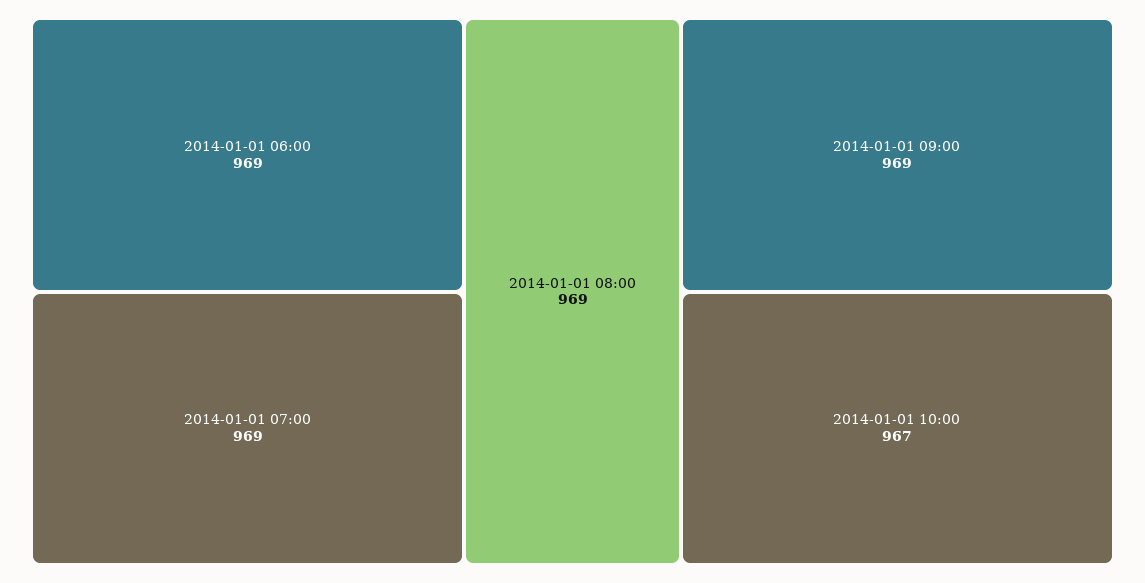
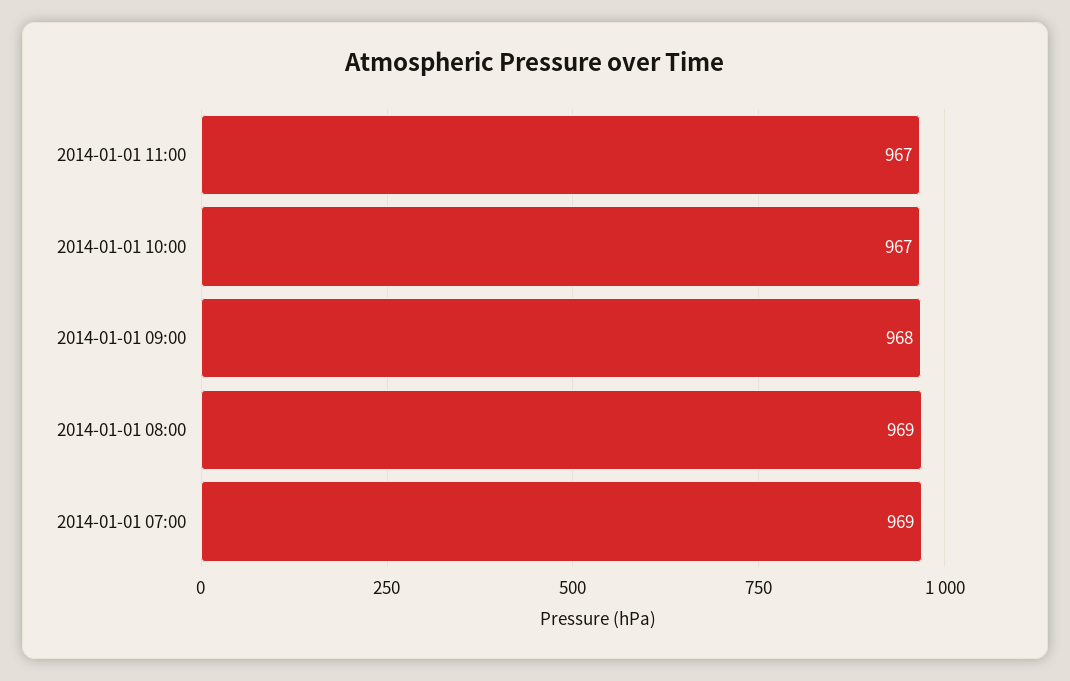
2014-01-01 06:00: 969 -> none
2014-01-01 09:00: 969 -> 968
2014-01-01 11:00: none -> 967

